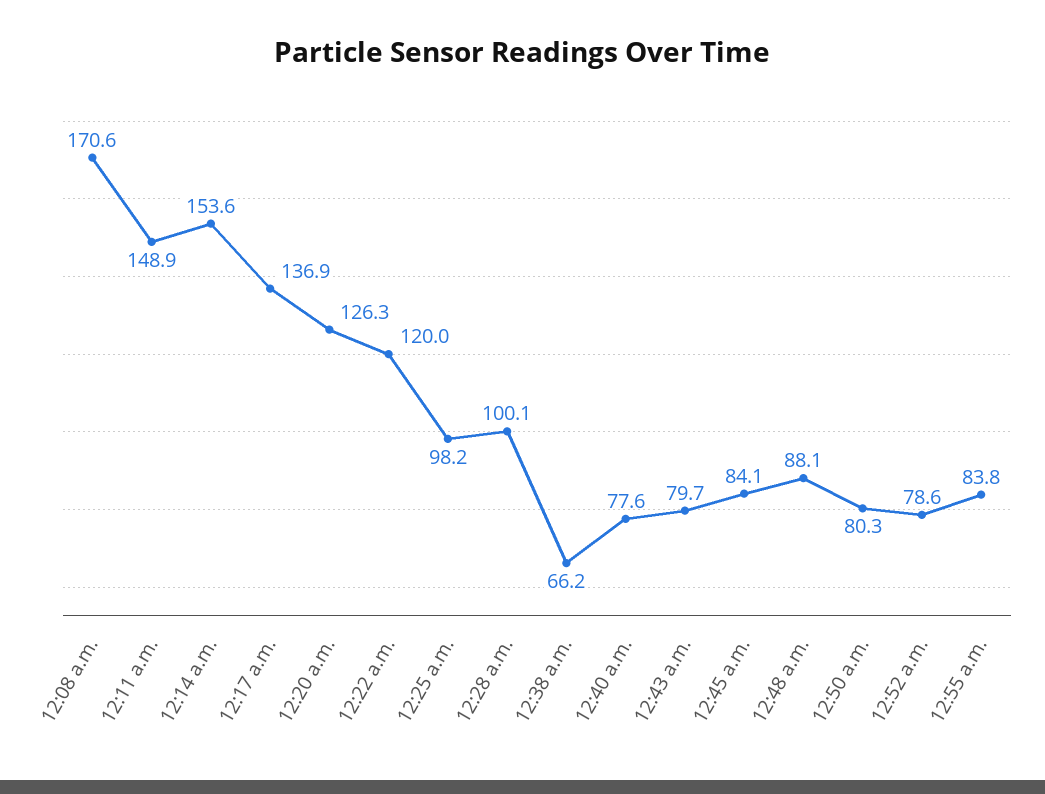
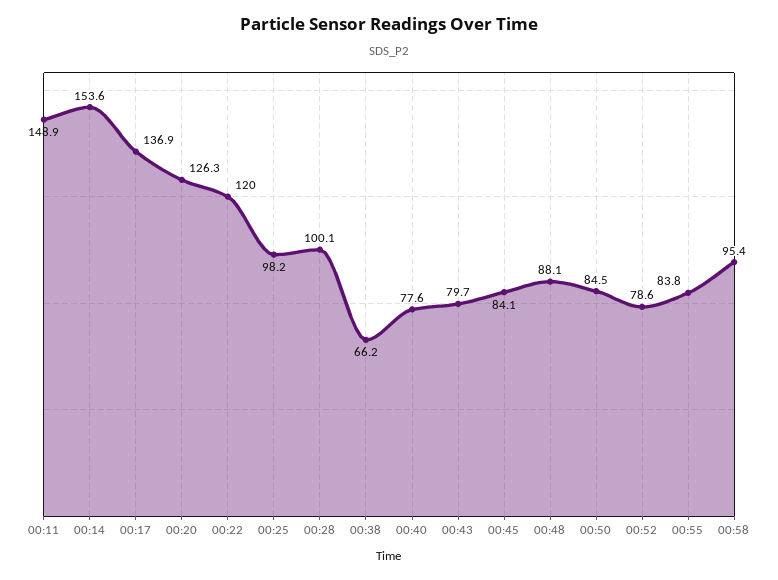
12:08 a.m.: 170.6 -> none
12:50 a.m.: 80.3 -> 84.5
00:58: none -> 95.4

